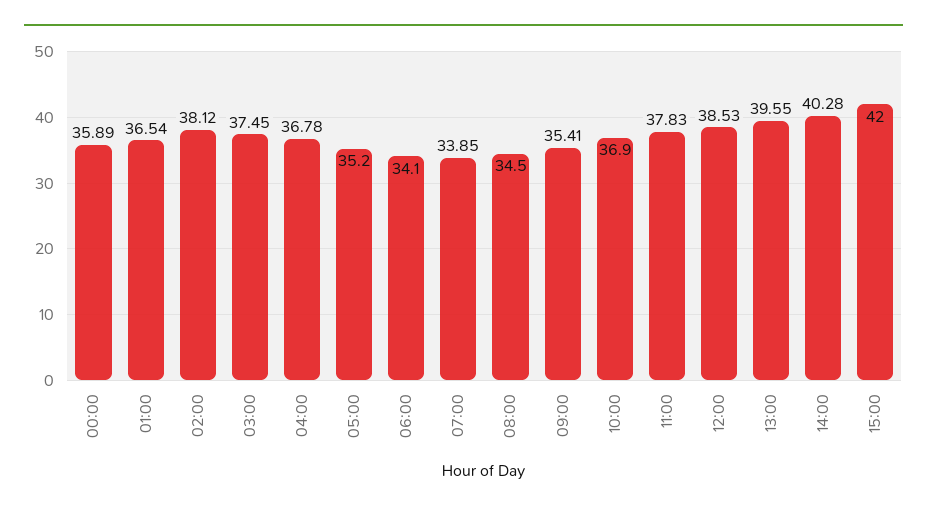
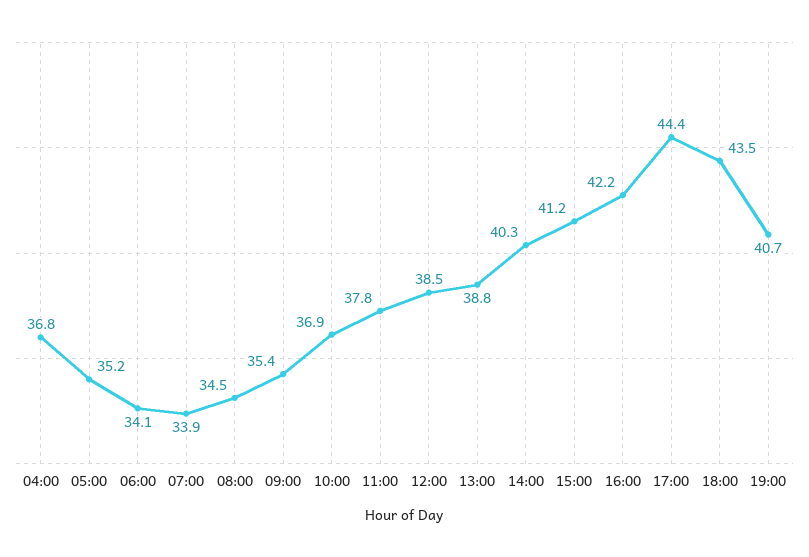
00:00: 35.89 -> none
01:00: 36.54 -> none
02:00: 38.12 -> none
03:00: 37.45 -> none
13:00: 39.55 -> 38.8
15:00: 42 -> 41.2
16:00: none -> 42.2
17:00: none -> 44.4
18:00: none -> 43.5
19:00: none -> 40.7

